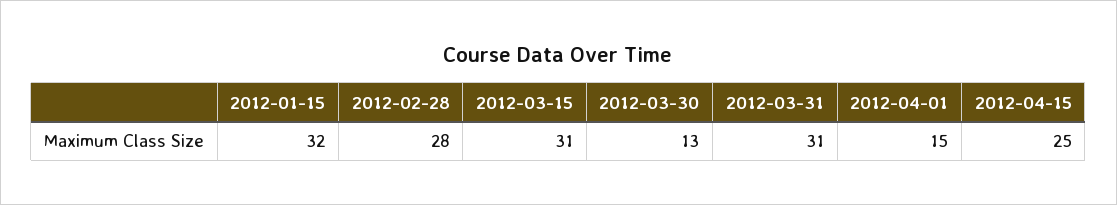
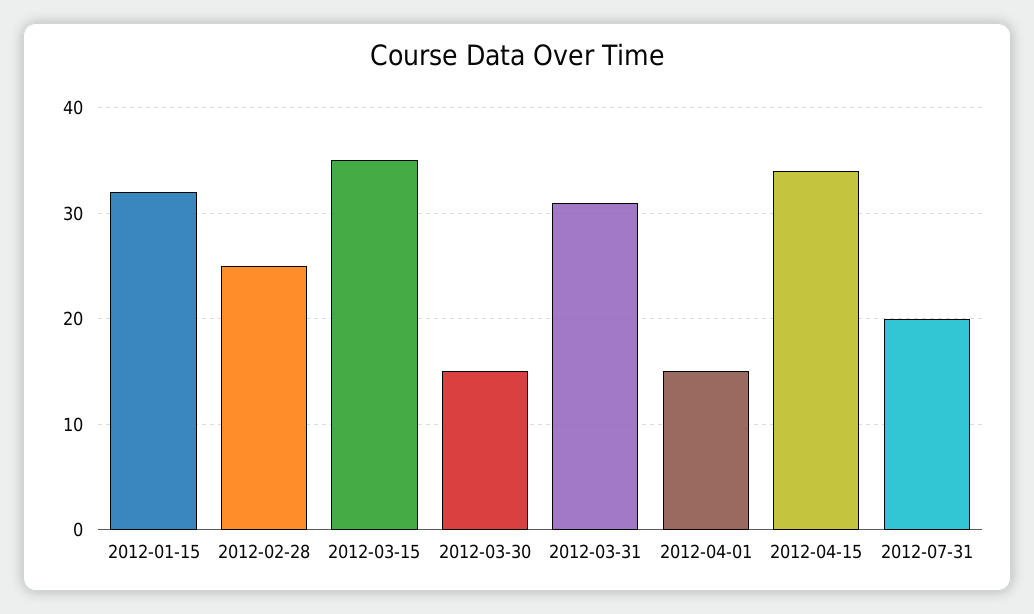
2012-02-28: 28 -> 25
2012-03-15: 31 -> 35
2012-03-30: 13 -> 15
2012-04-15: 25 -> 34
2012-07-31: none -> 20

